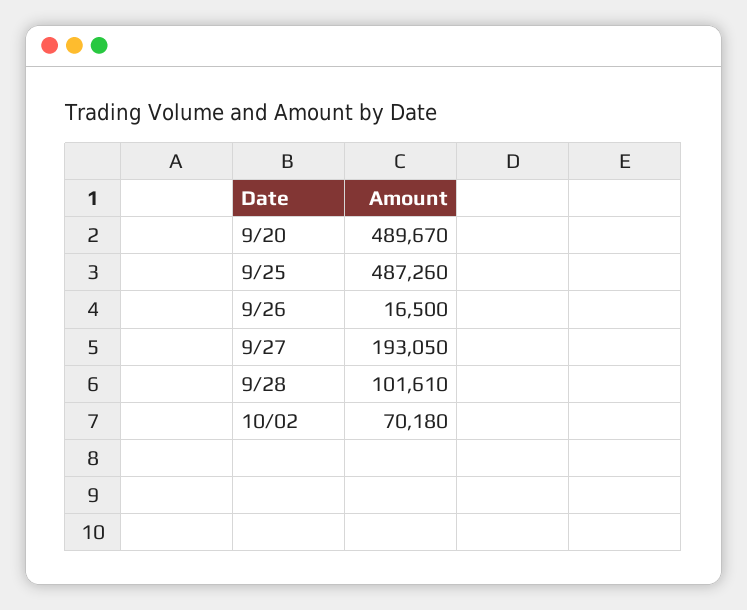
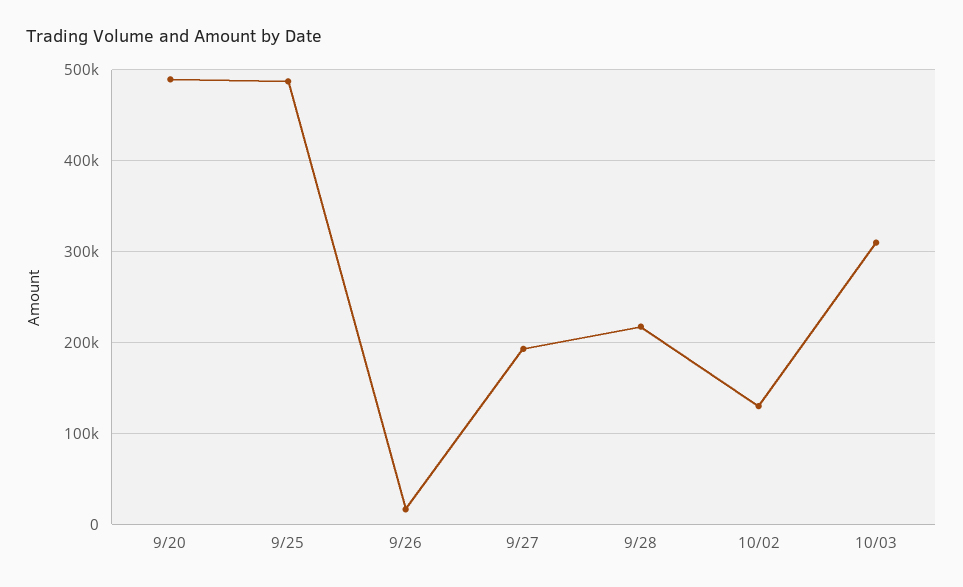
9/28: 101610 -> 220000
10/02: 70180 -> 130000
10/03: none -> 310000

